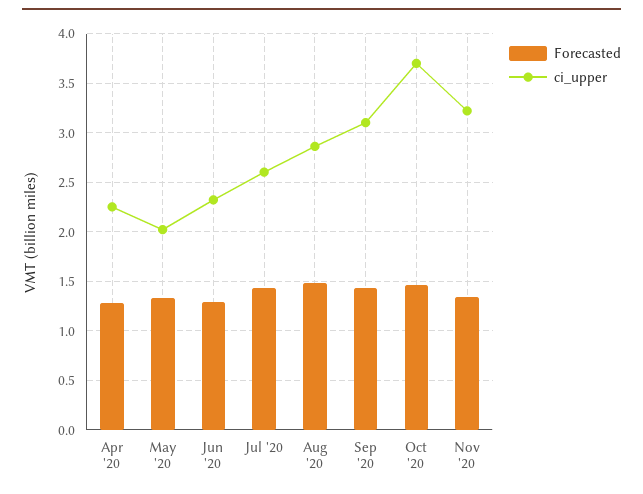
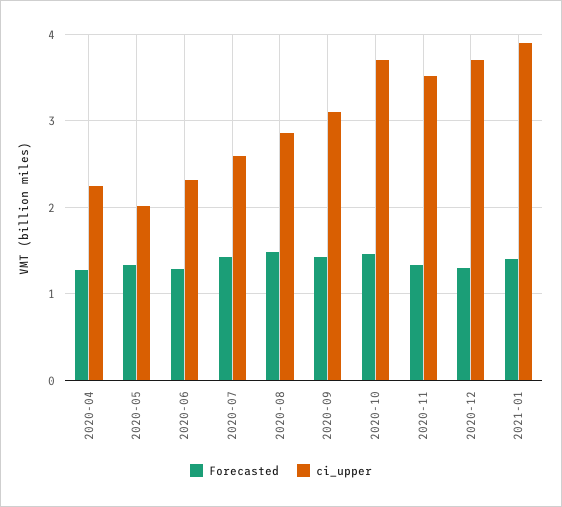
ci_upper, Nov '20: 3.2 -> 3.5
Forecasted, 2020-12: none -> 1.3
ci_upper, 2020-12: none -> 3.7
Forecasted, 2021-01: none -> 1.4
ci_upper, 2021-01: none -> 3.9

